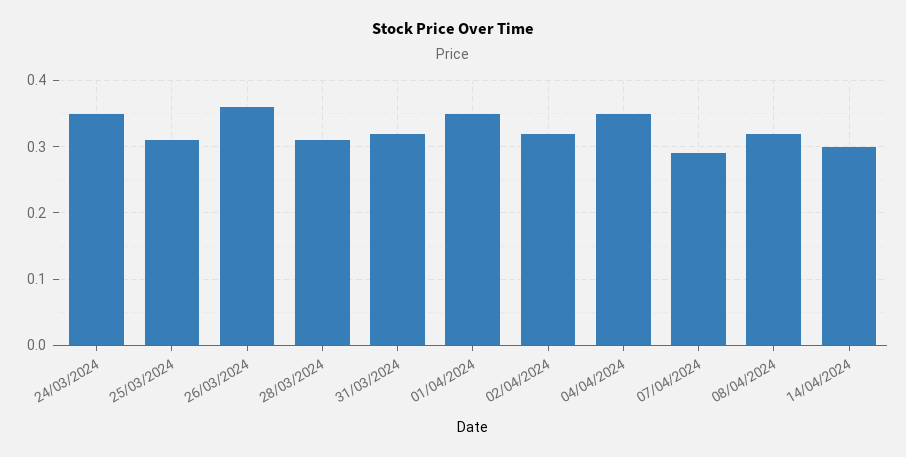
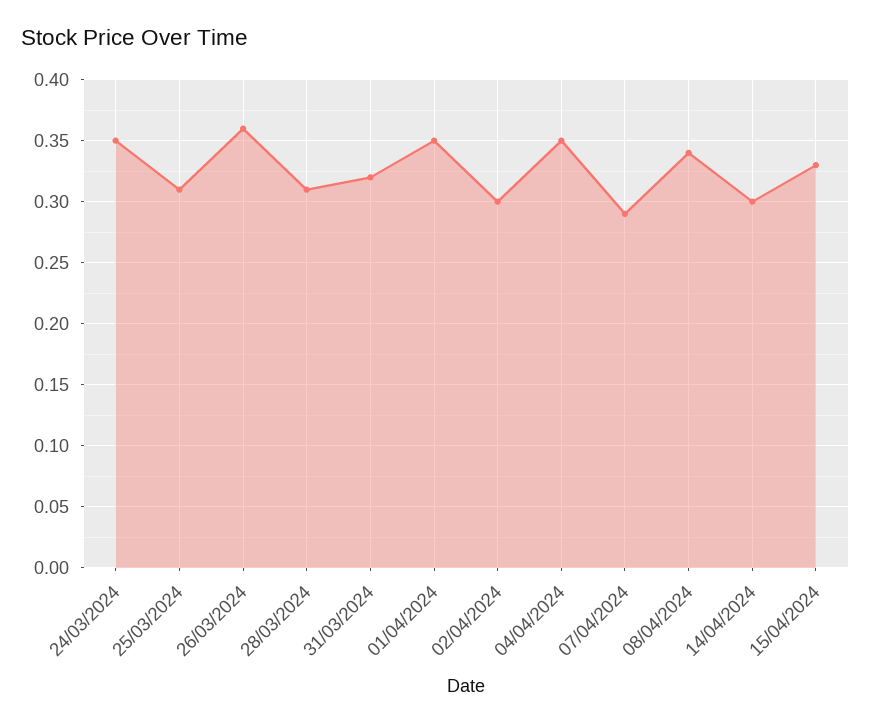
02/04/2024: 0.32 -> 0.3
08/04/2024: 0.32 -> 0.34
15/04/2024: none -> 0.33

